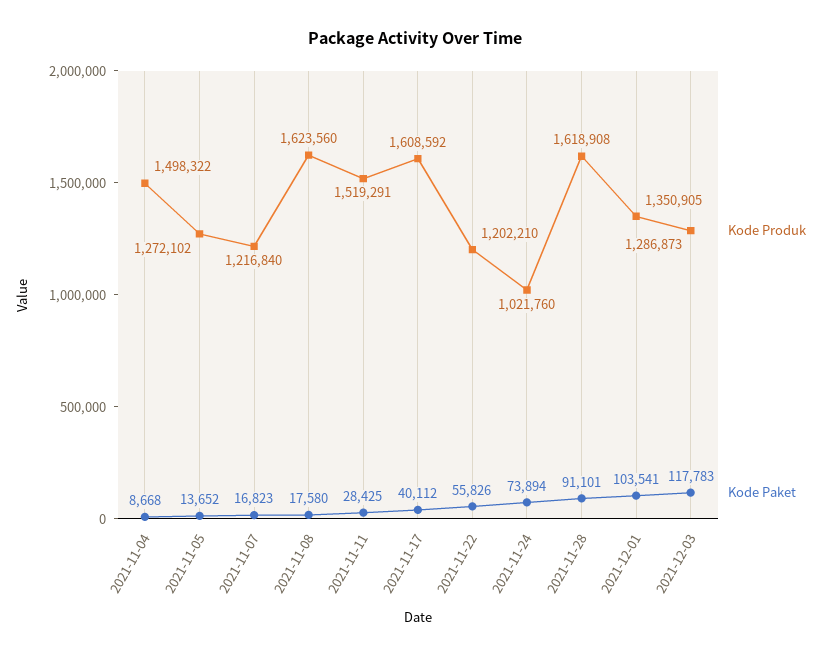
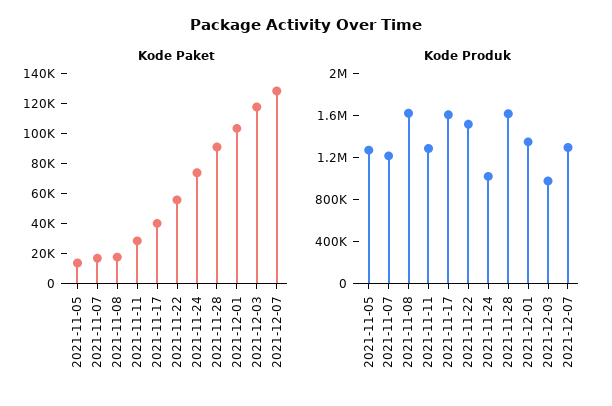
Kode Produk, 2021-11-04: 1498322 -> none
Kode Paket, 2021-11-04: 8668 -> none
Kode Produk, 2021-11-11: 1519291 -> 1300000
Kode Produk, 2021-11-22: 1202210 -> 1500000
Kode Produk, 2021-12-03: 1286873 -> 1000000
Kode Paket, 2021-12-07: none -> 130000
Kode Produk, 2021-12-07: none -> 1300000

